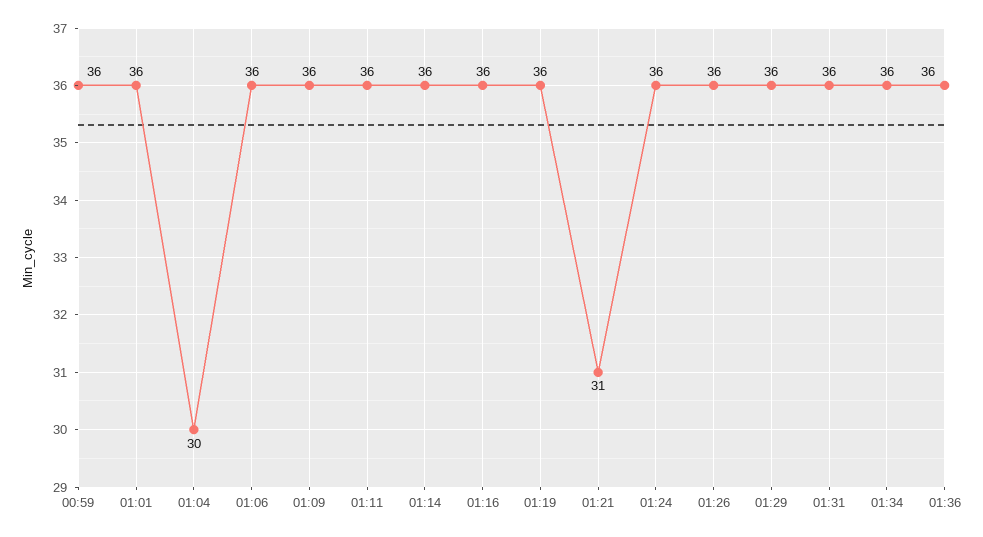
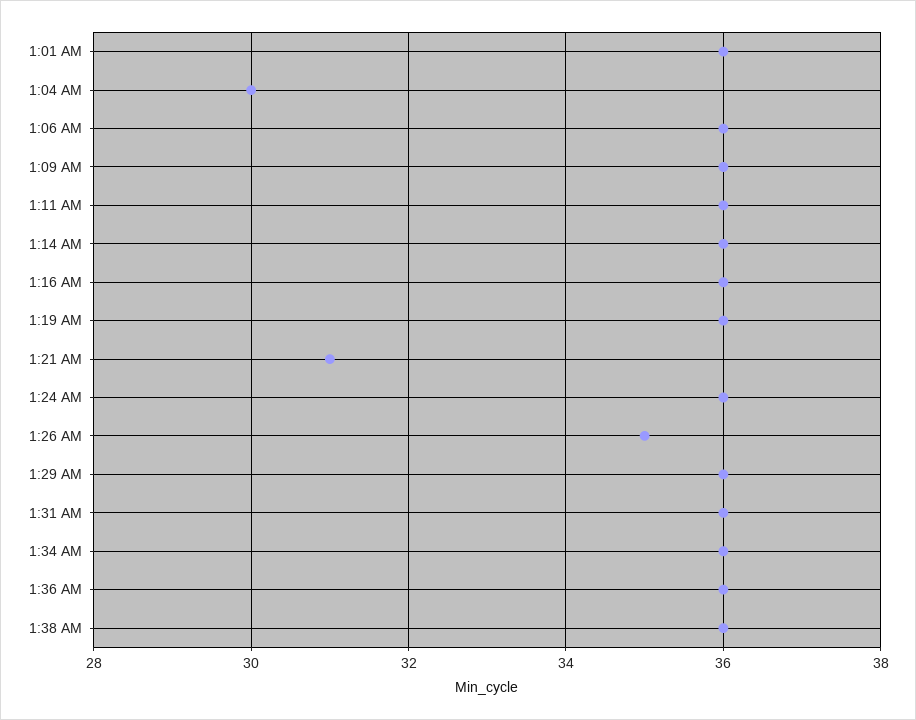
00:59: 36 -> none
01:26: 36 -> 35
1:38 AM: none -> 36

